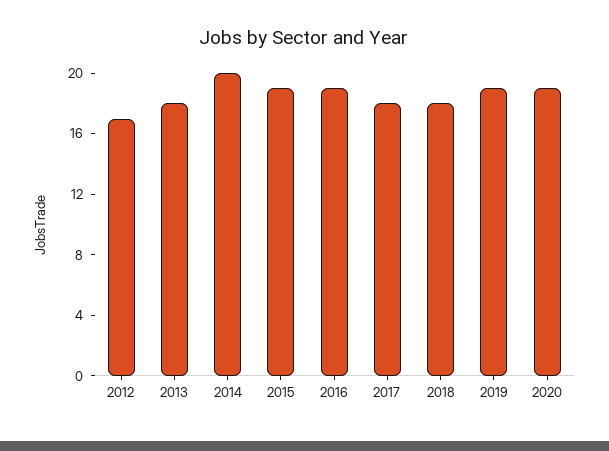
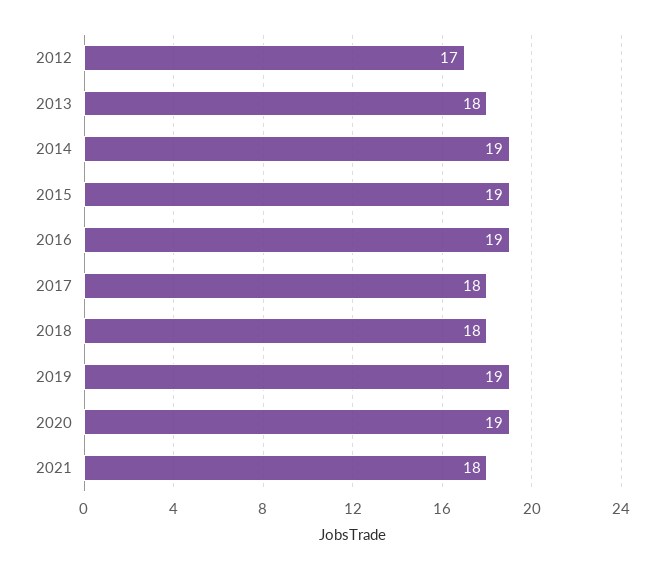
2014: 20 -> 19
2021: none -> 18

